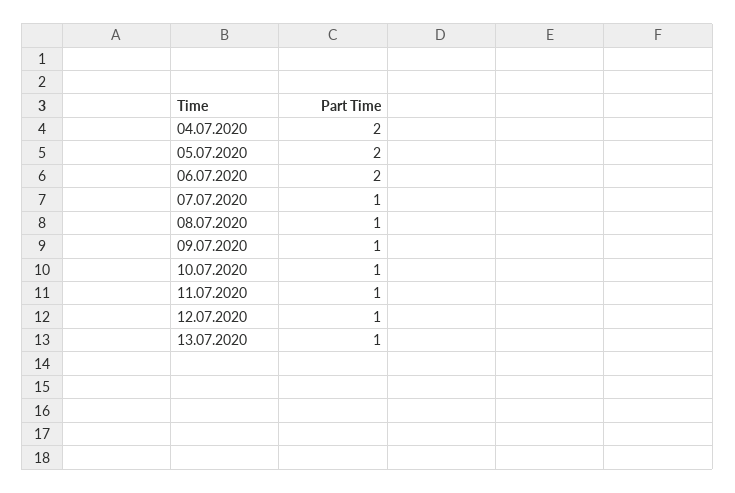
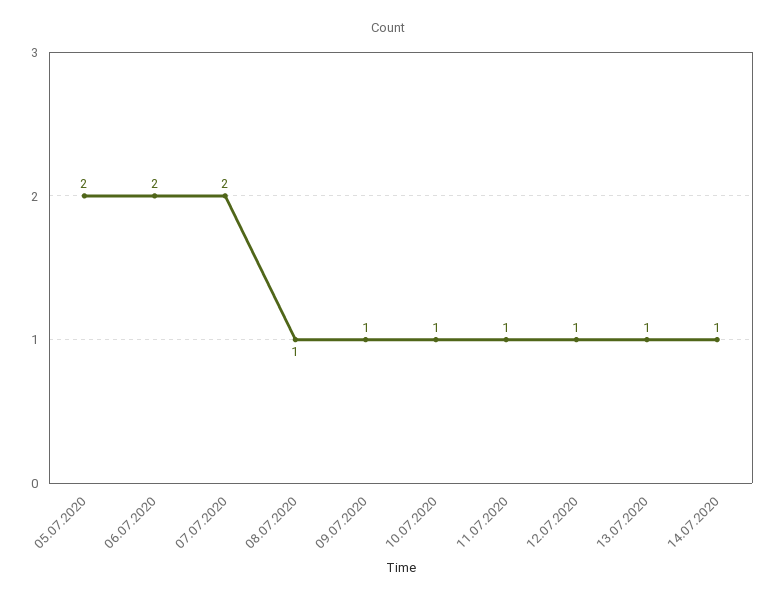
04.07.2020: 2 -> none
07.07.2020: 1 -> 2
14.07.2020: none -> 1

